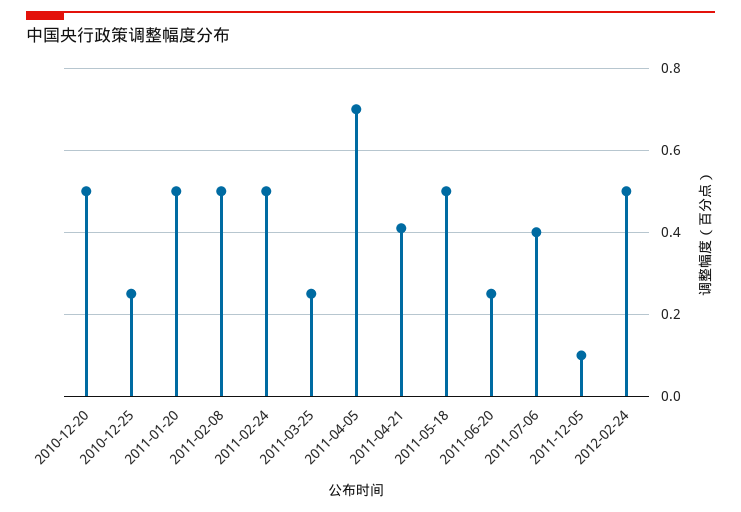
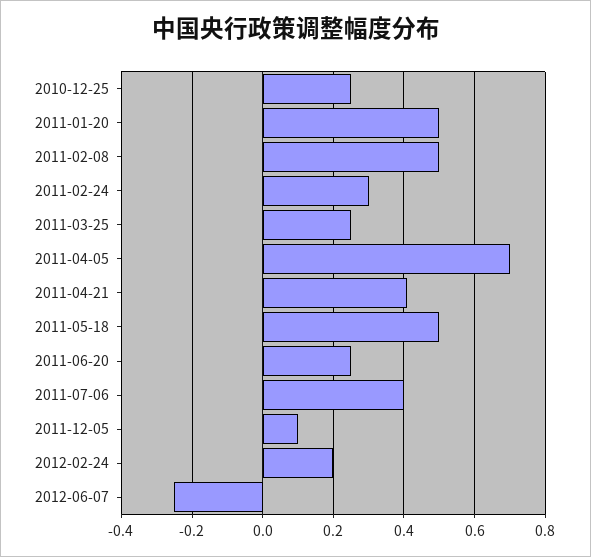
2010-12-20: 0.5 -> none
2011-02-24: 0.5 -> 0.3
2012-02-24: 0.5 -> 0.2
2012-06-07: none -> -0.25

